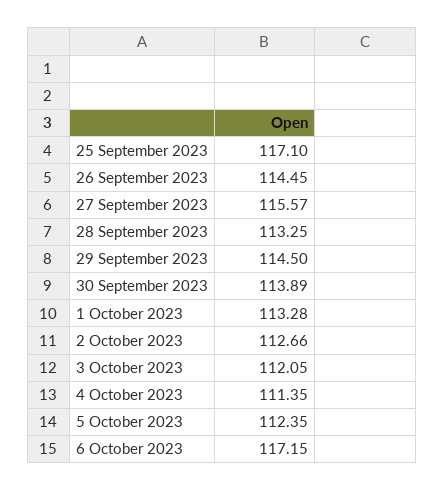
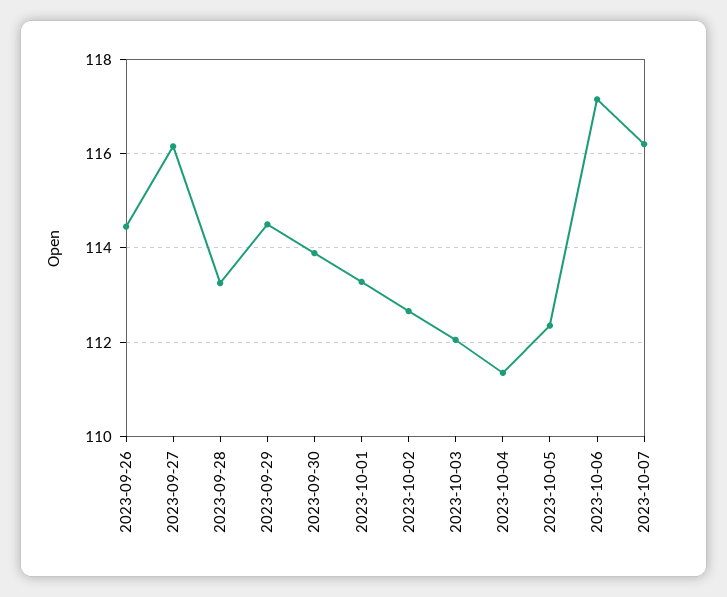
25 September 2023: 117.1 -> none
27 September 2023: 115.57 -> 116.2
2023-10-07: none -> 116.2

